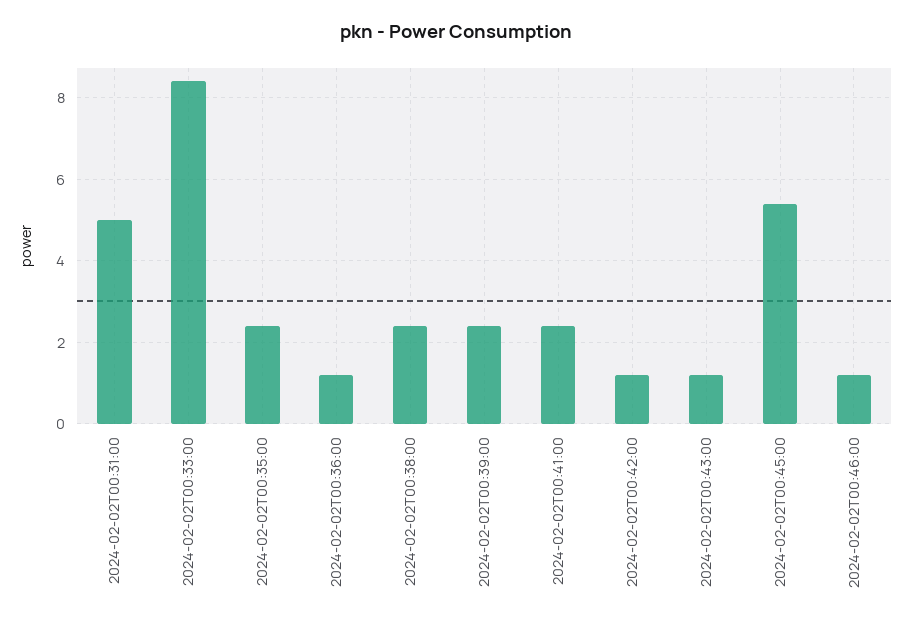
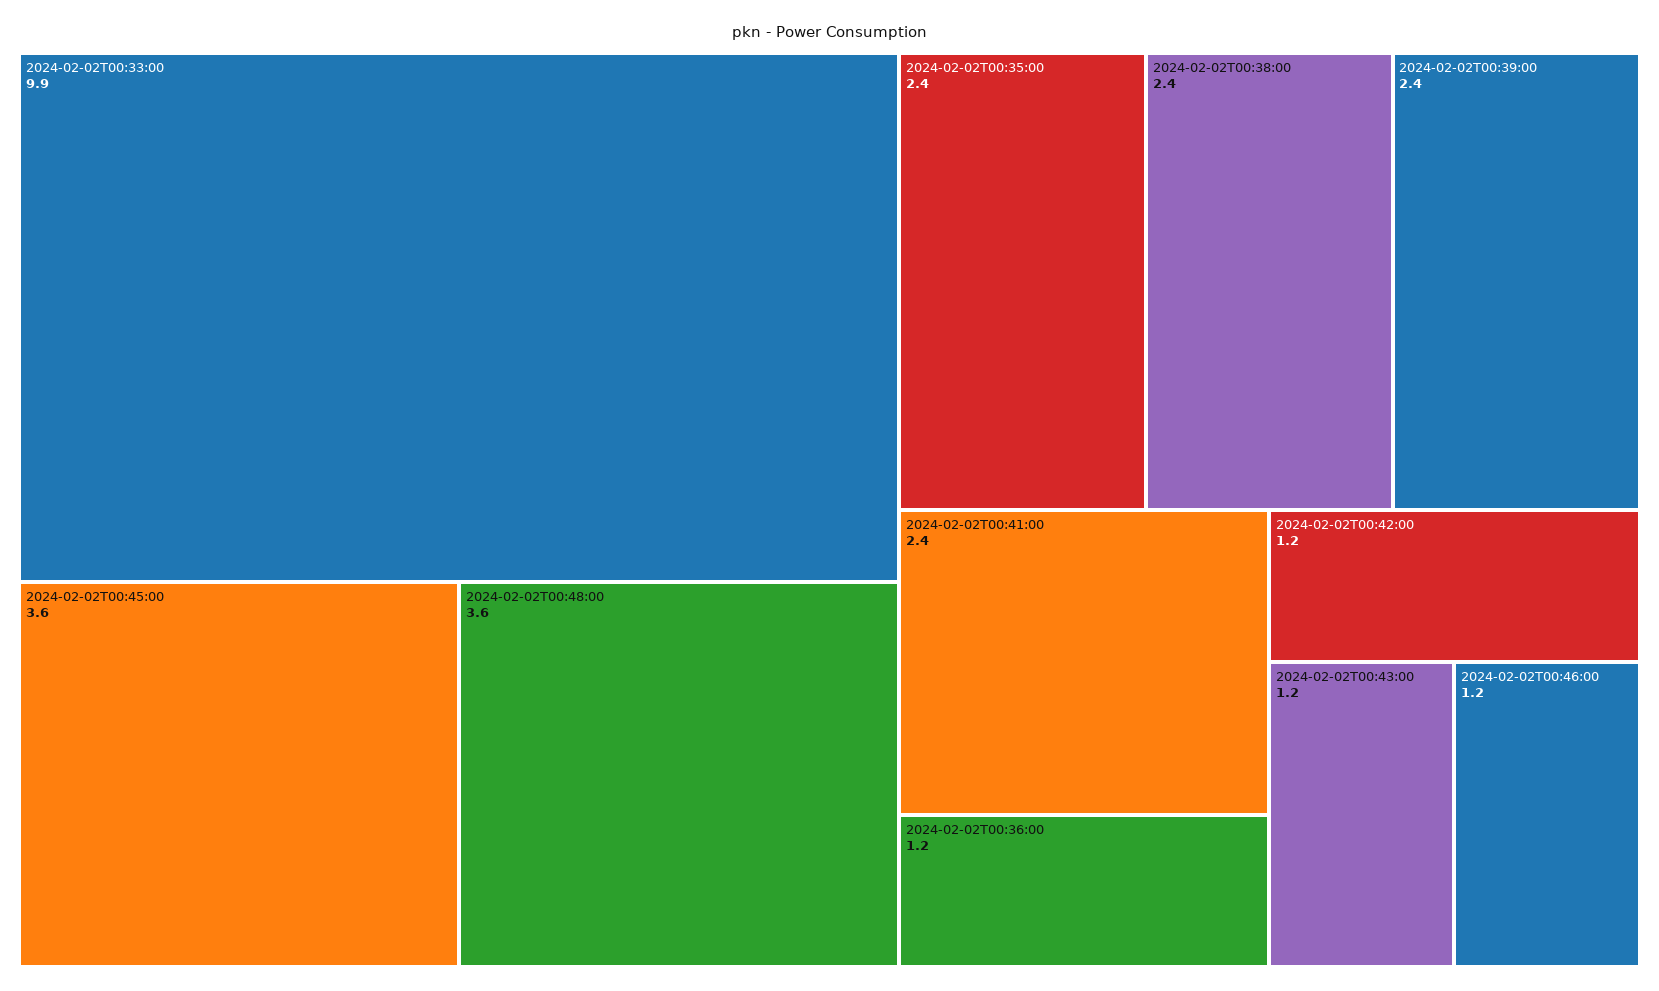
2024-02-02T00:31:00: 5 -> none
2024-02-02T00:33:00: 8.5 -> 9.9
2024-02-02T00:45:00: 5.5 -> 3.6
2024-02-02T00:48:00: none -> 3.6

